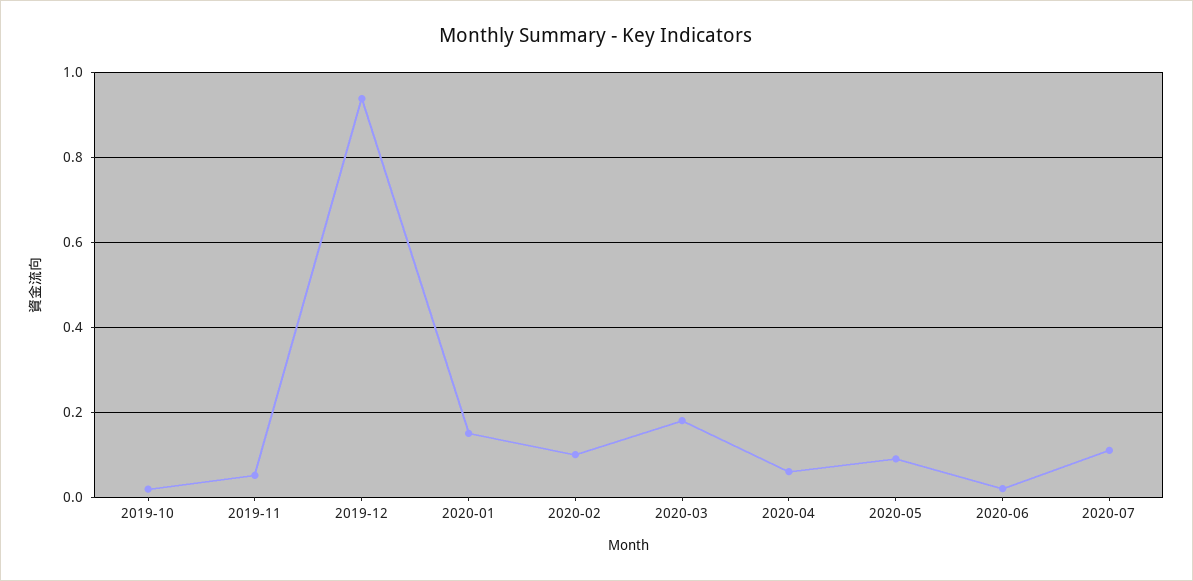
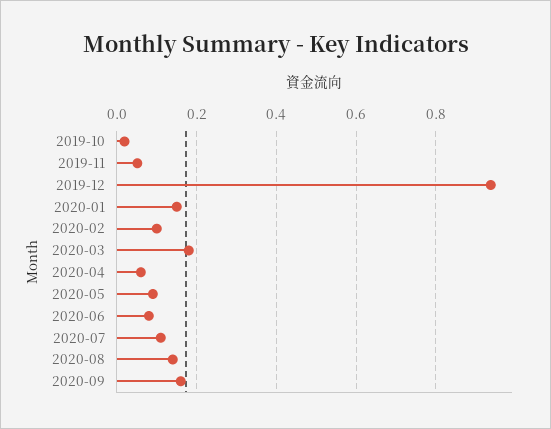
2020-06: 0.02 -> 0.08
2020-08: none -> 0.14
2020-09: none -> 0.16

